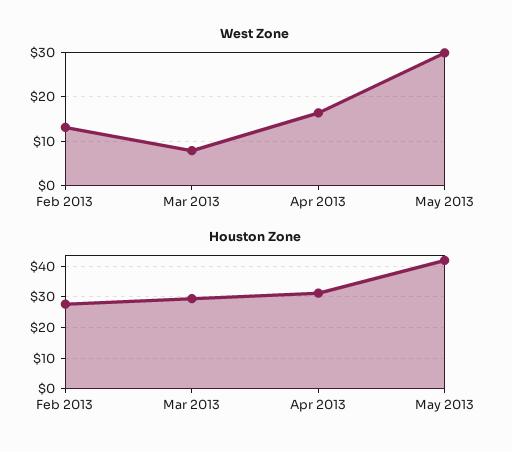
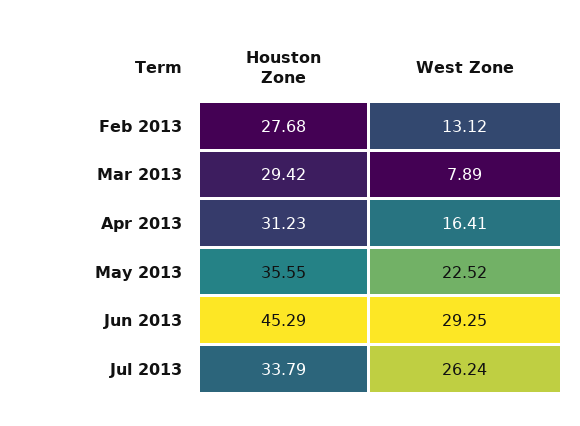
West Zone, May 2013: 30 -> 22.52
Houston Zone, May 2013: 42 -> 35.55
Houston Zone, Jun 2013: none -> 45.29
West Zone, Jun 2013: none -> 29.25
Houston Zone, Jul 2013: none -> 33.79
West Zone, Jul 2013: none -> 26.24

